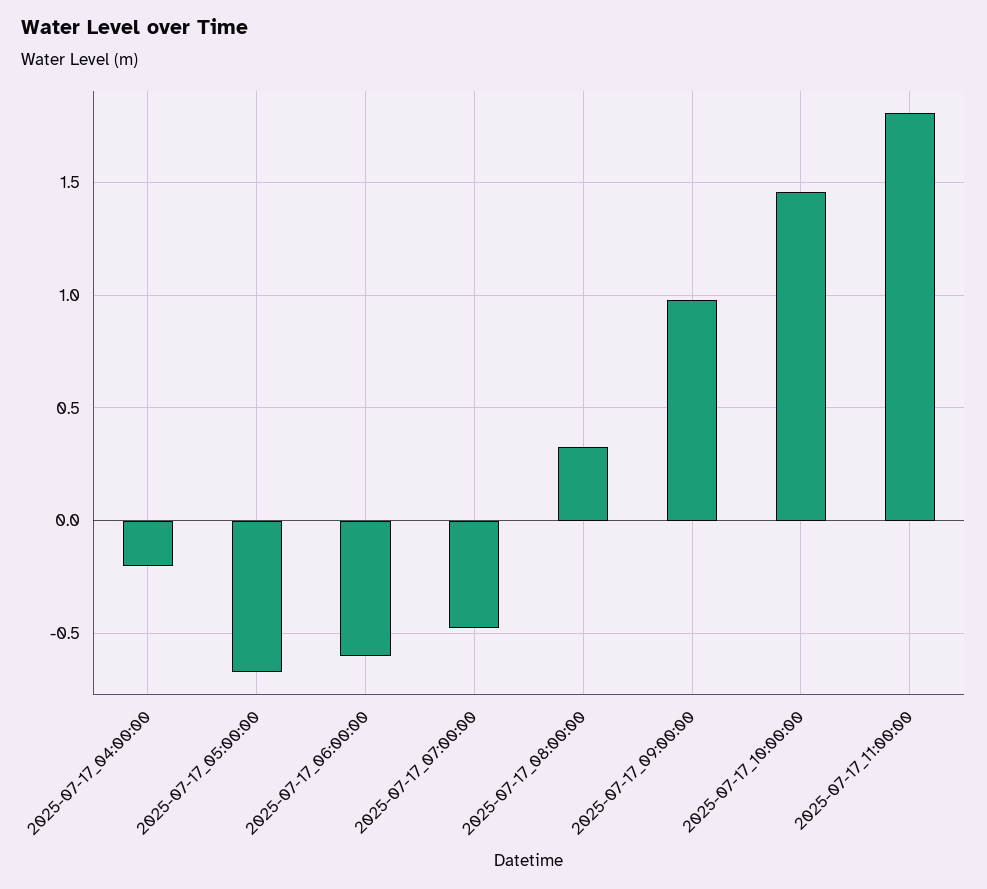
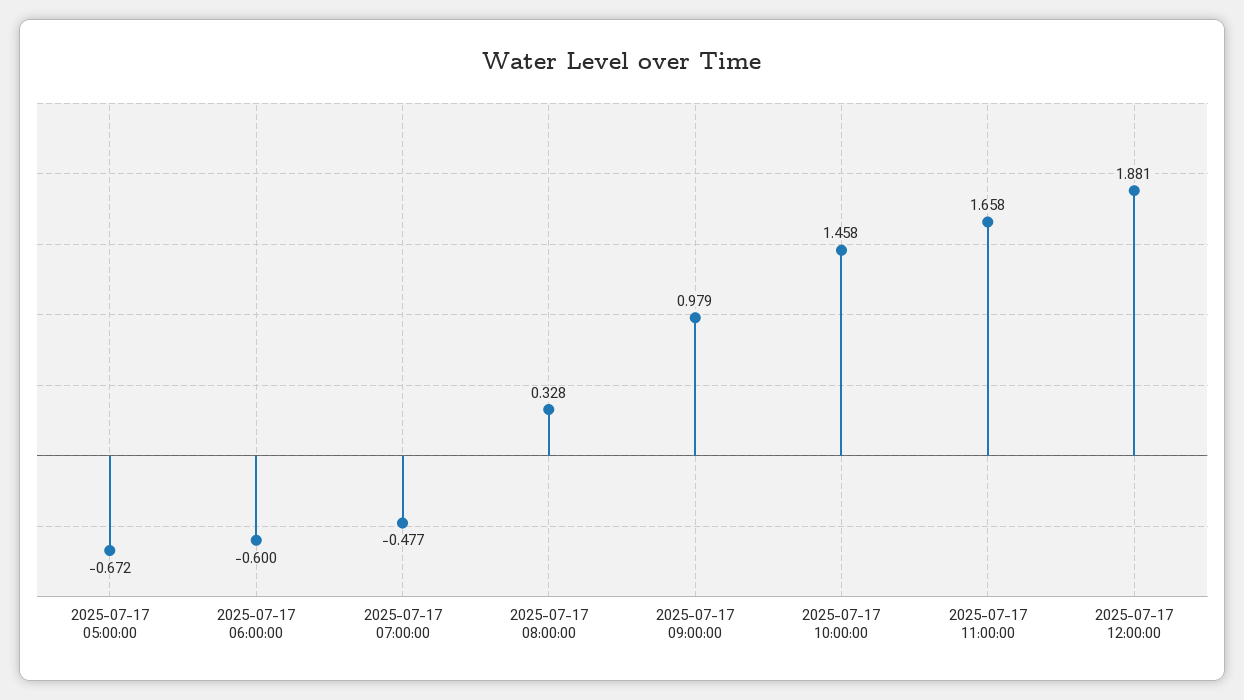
2025-07-17_04:00:00: -0.2 -> none
2025-07-17_11:00:00: 1.8 -> 1.658
2025-07-17 12:00:00: none -> 1.881

